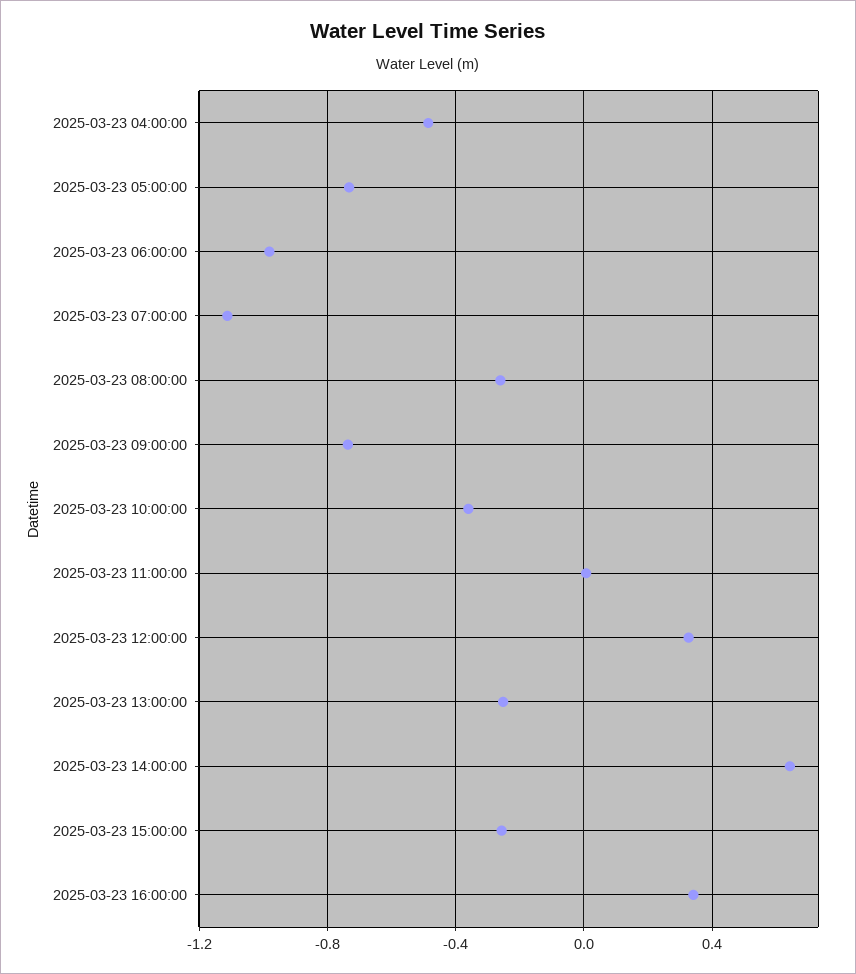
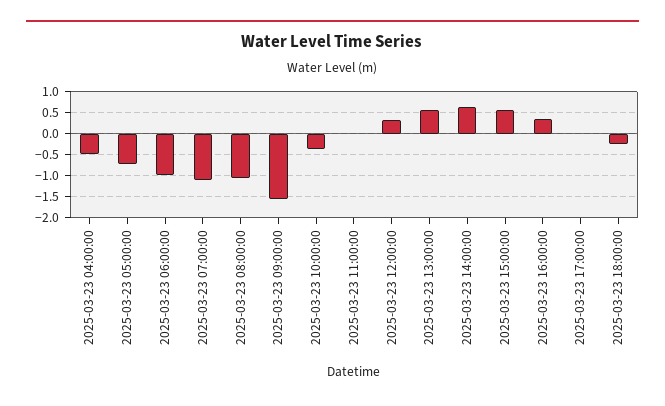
2025-03-23 08:00:00: -0.25 -> -1
2025-03-23 09:00:00: -0.75 -> -1.5
2025-03-23 13:00:00: -0.25 -> 0.5
2025-03-23 15:00:00: -0.25 -> 0.5
2025-03-23 17:00:00: none -> 0
2025-03-23 18:00:00: none -> -0.25

